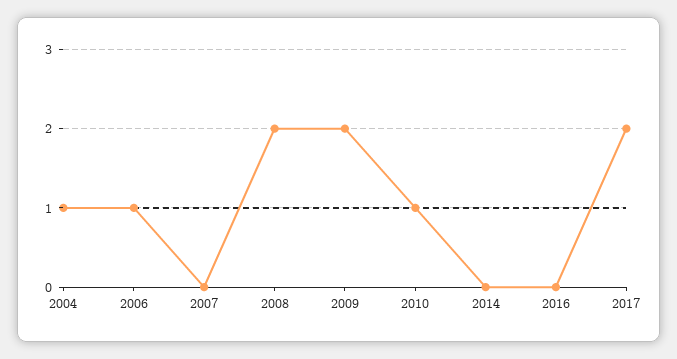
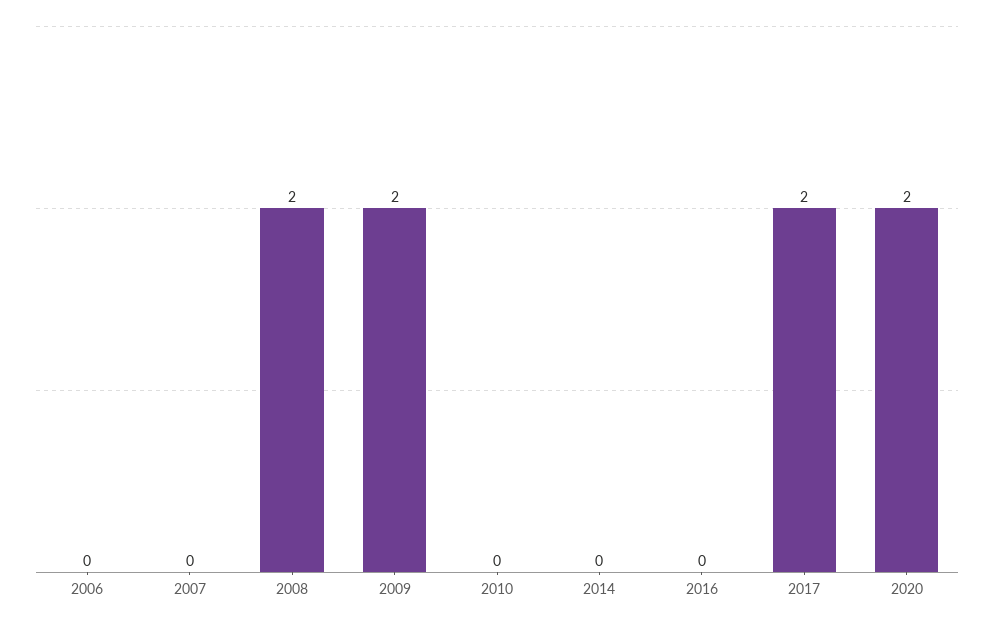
2004: 1 -> none
2006: 1 -> 0
2010: 1 -> 0
2020: none -> 2

